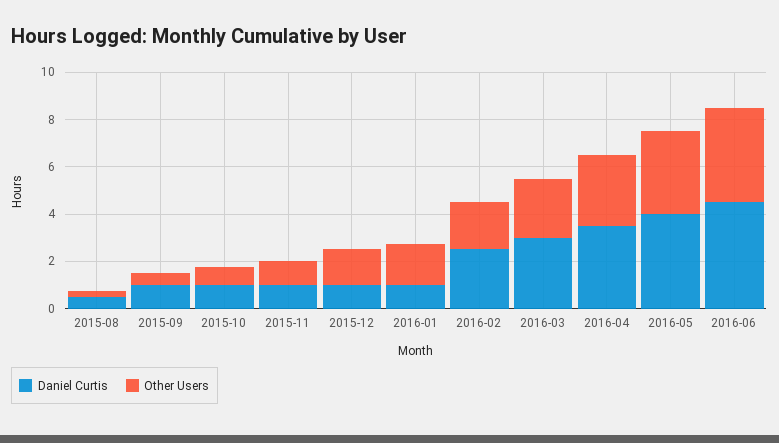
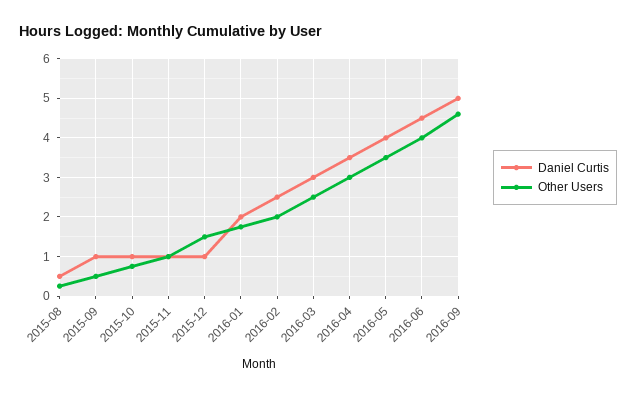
Daniel Curtis, 2016-01: 1 -> 2
Daniel Curtis, 2016-09: none -> 5
Other Users, 2016-09: none -> 4.6

